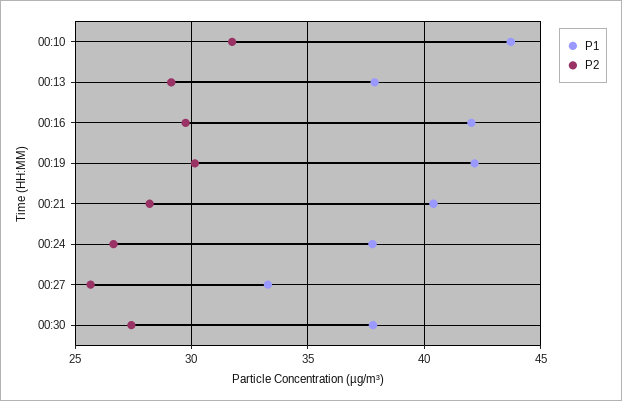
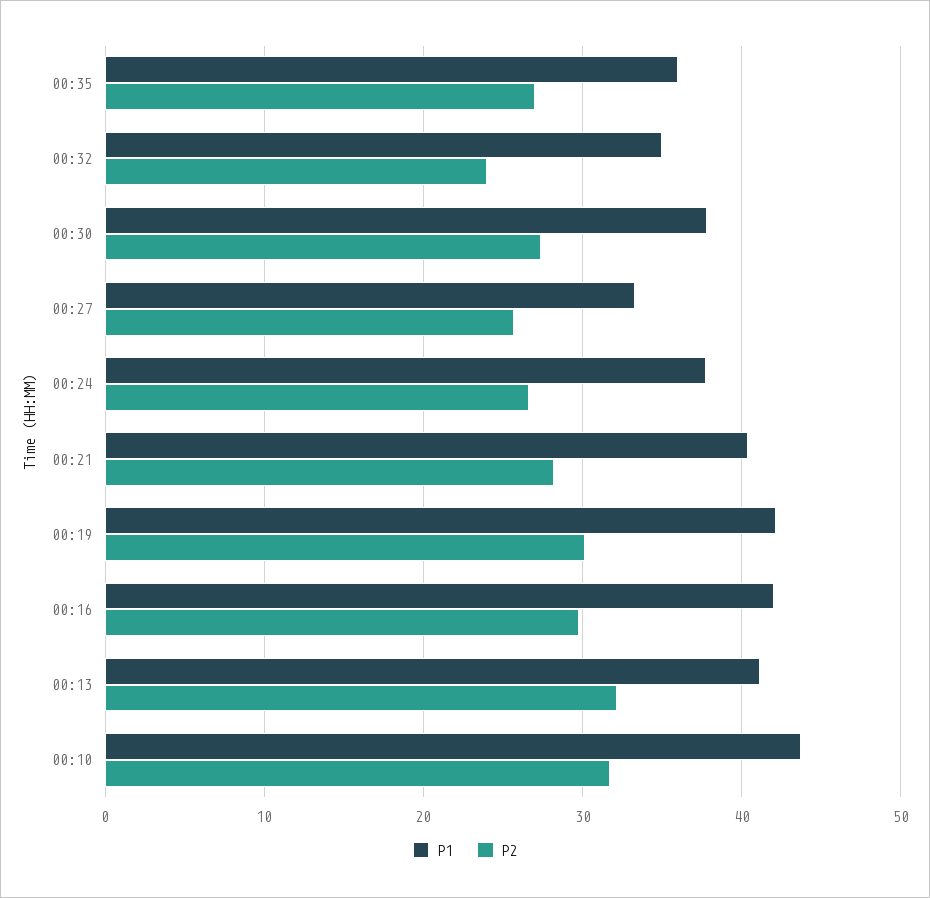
P1, 00:13: 38 -> 41
P2, 00:13: 29 -> 32
P1, 00:35: none -> 36
P2, 00:35: none -> 27
P1, 00:32: none -> 35
P2, 00:32: none -> 24

